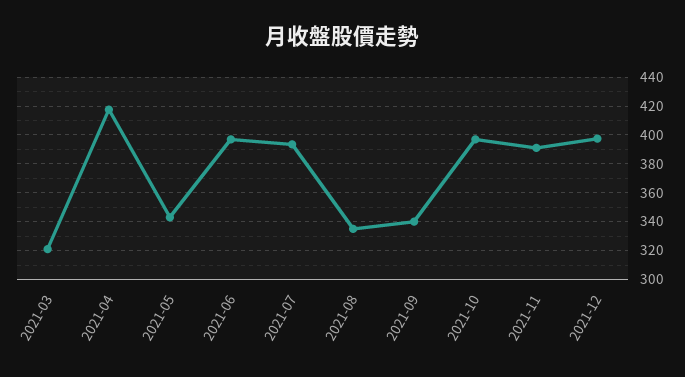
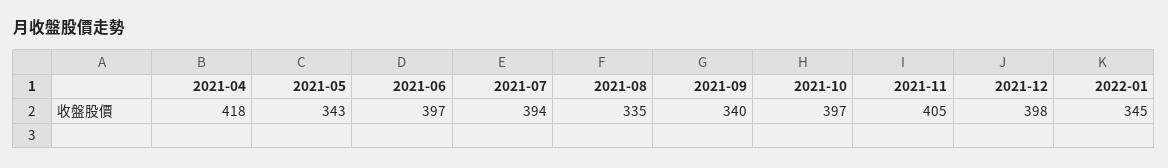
2021-03: 320 -> none
2021-11: 390 -> 405
2022-01: none -> 345

